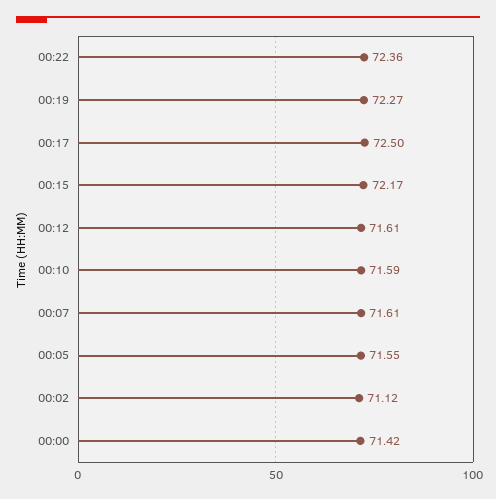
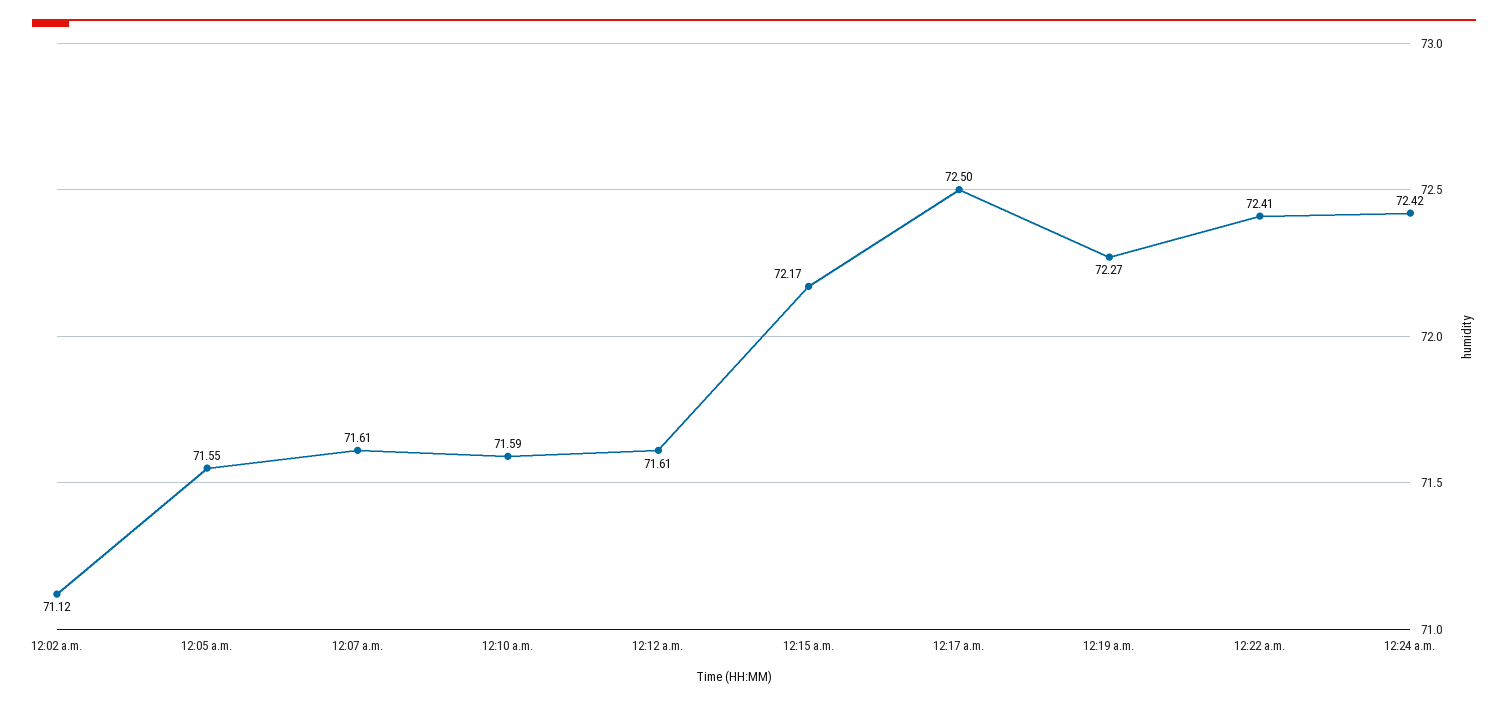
00:22: 72.36 -> 72.41
00:00: 71.42 -> none
12:24 a.m.: none -> 72.42

